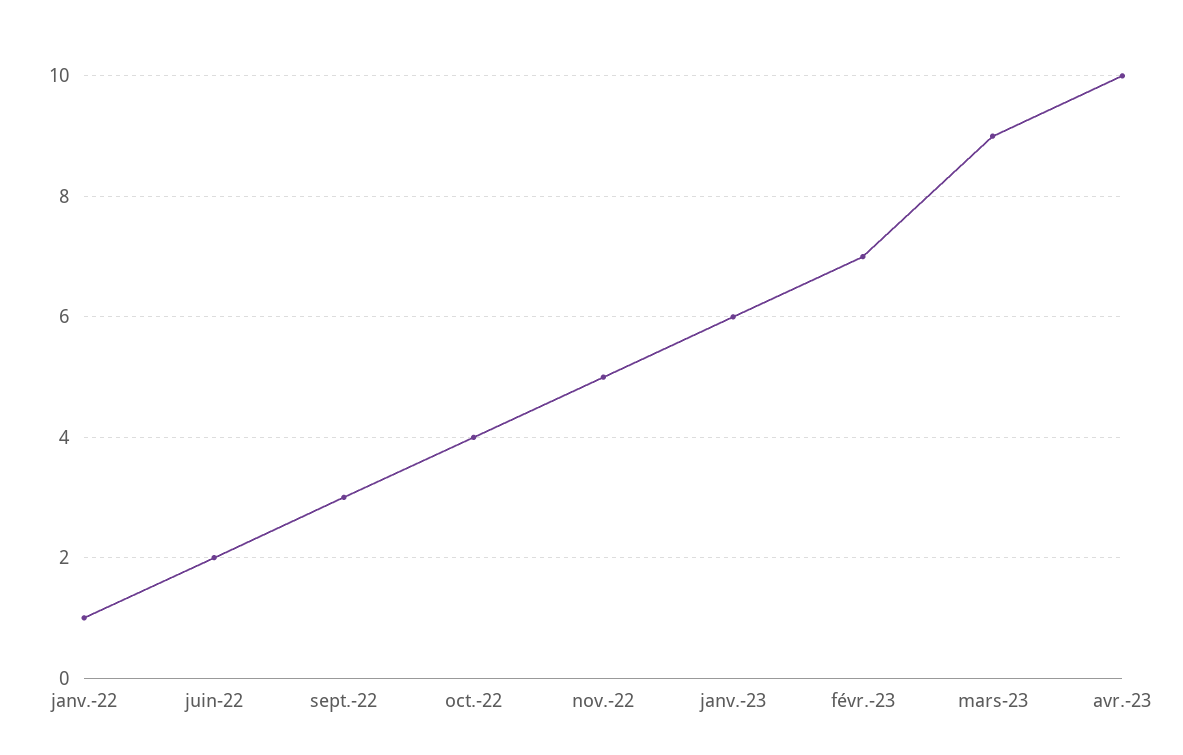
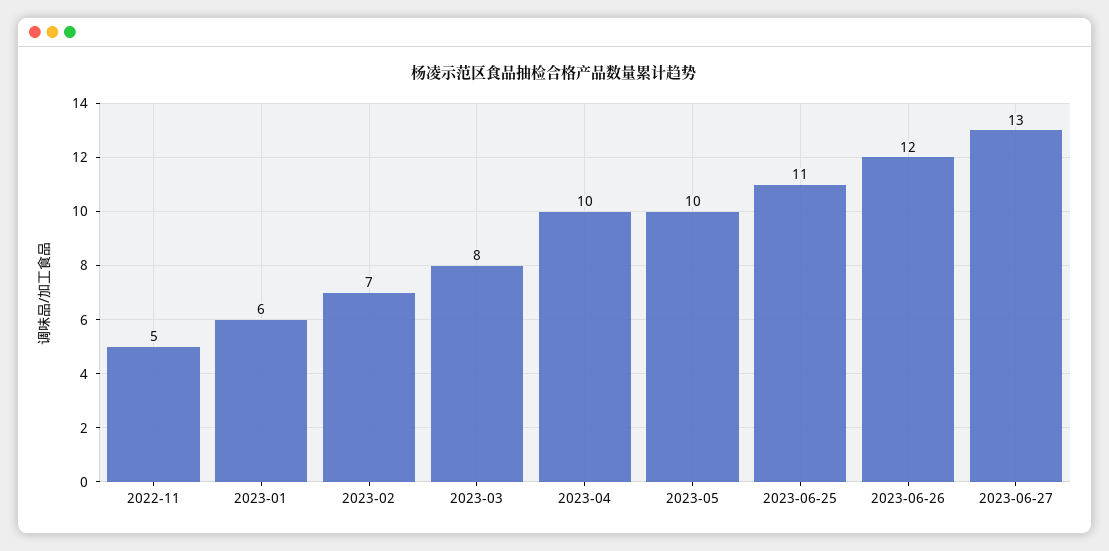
janv.-22: 1 -> none
juin-22: 2 -> none
sept.-22: 3 -> none
oct.-22: 4 -> none
mars-23: 9 -> 8
2023-05: none -> 10
2023-06-25: none -> 11
2023-06-26: none -> 12
2023-06-27: none -> 13

